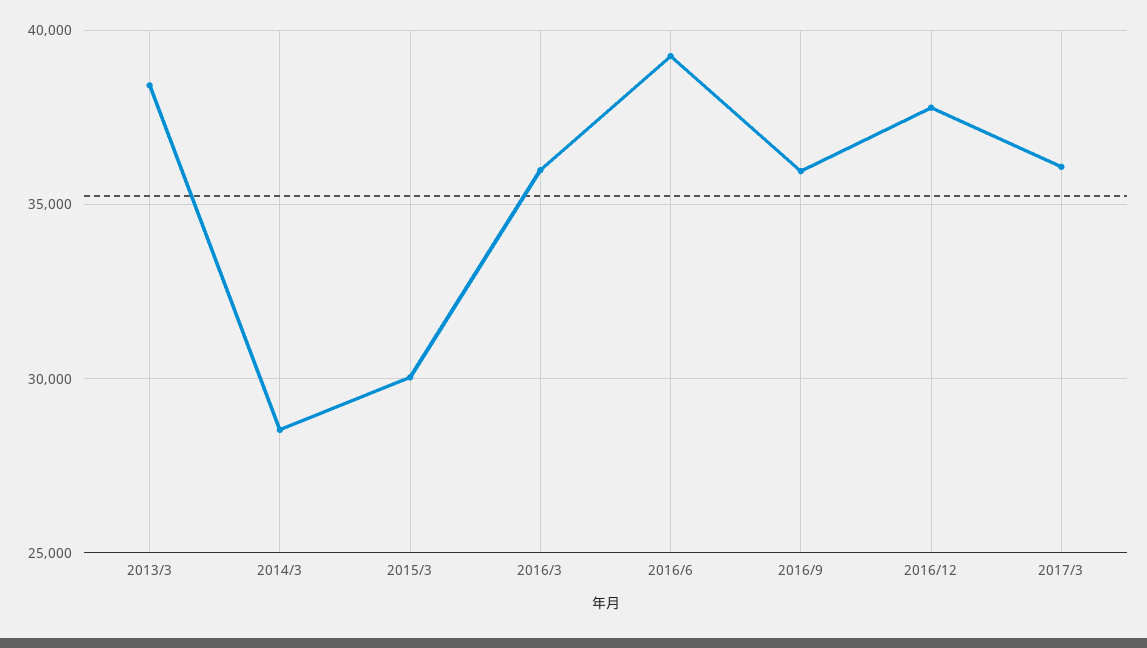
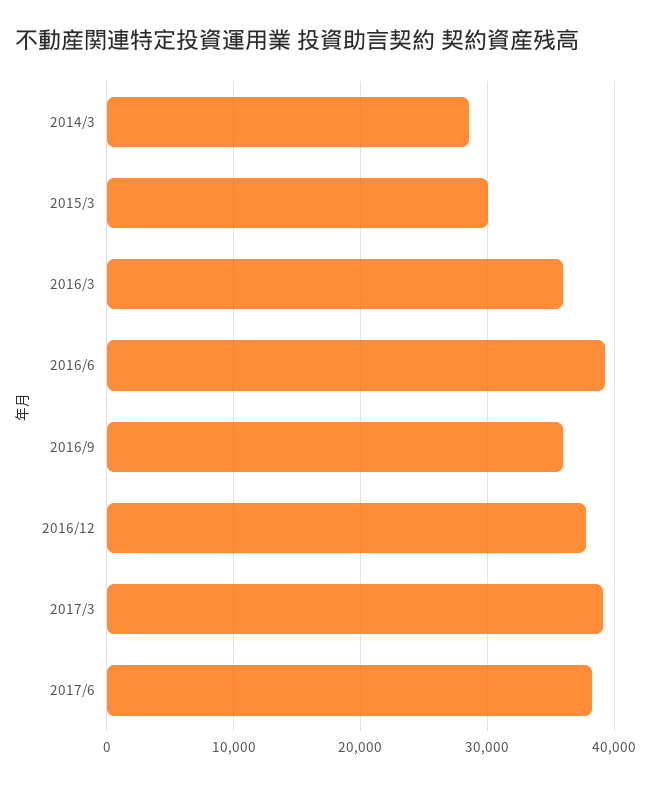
2013/3: 38500 -> none
2017/3: 36000 -> 39000
2017/6: none -> 38000

